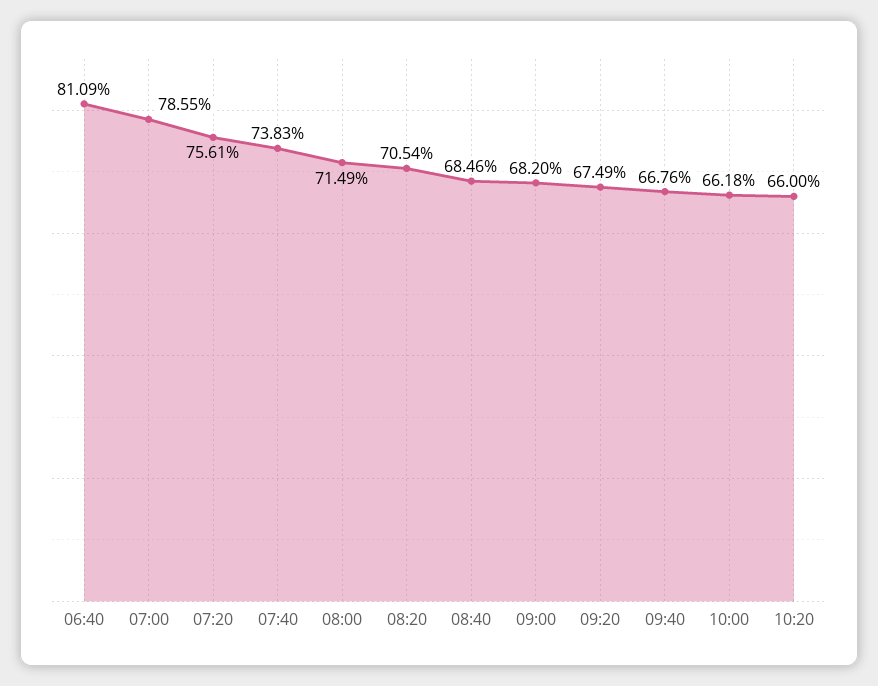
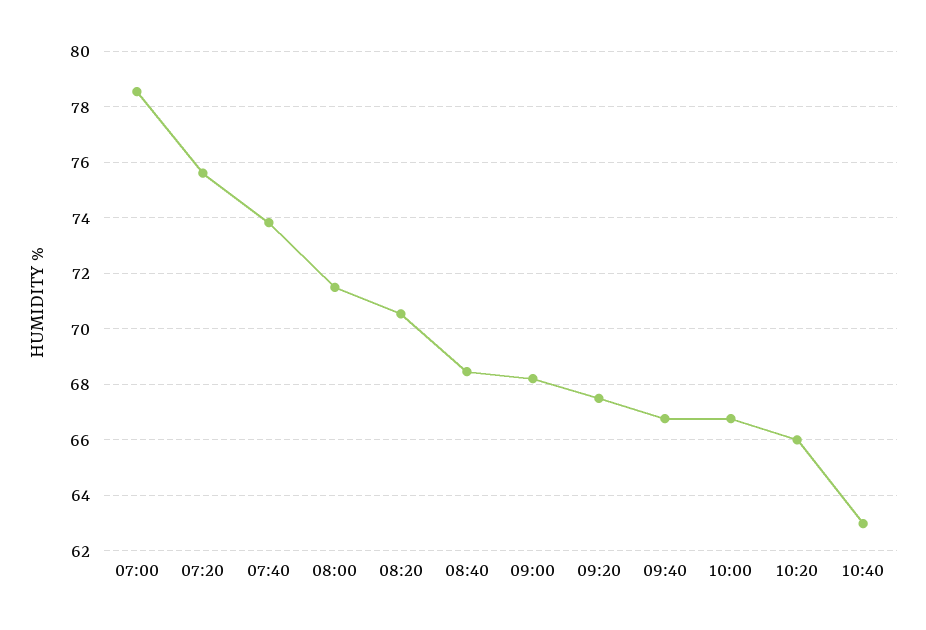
06:40: 81.09 -> none
10:00: 66.18 -> 66.75
10:40: none -> 63

